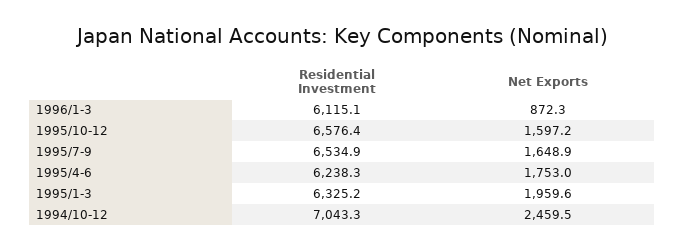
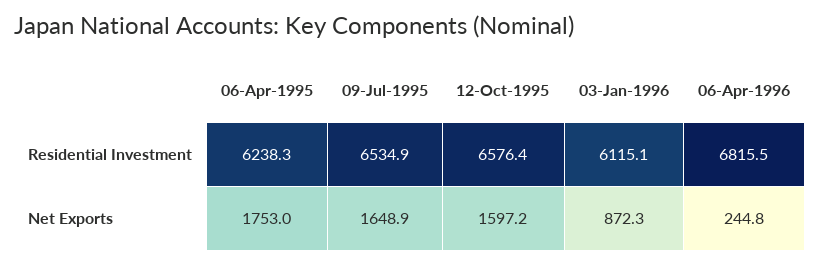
Residential Investment, 1995/1-3: 6325.2 -> none
Net Exports, 1995/1-3: 1959.6 -> none
Residential Investment, 1994/10-12: 7043.3 -> none
Net Exports, 1994/10-12: 2459.5 -> none
Residential Investment, 06-Apr-1996: none -> 6815.5
Net Exports, 06-Apr-1996: none -> 244.8

